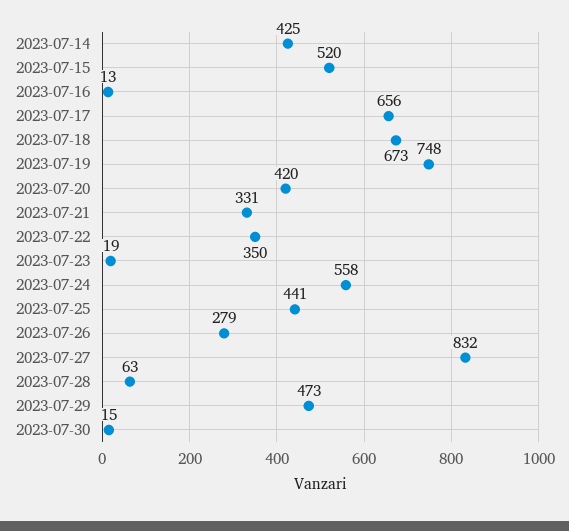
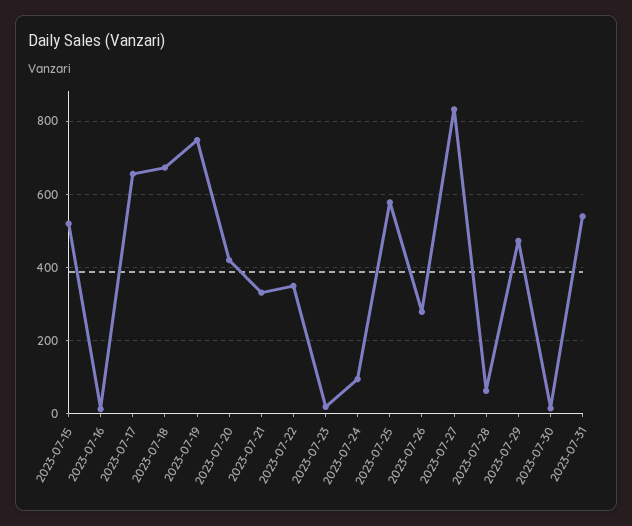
2023-07-14: 425 -> none
2023-07-24: 558 -> 100
2023-07-25: 441 -> 580
2023-07-31: none -> 540

